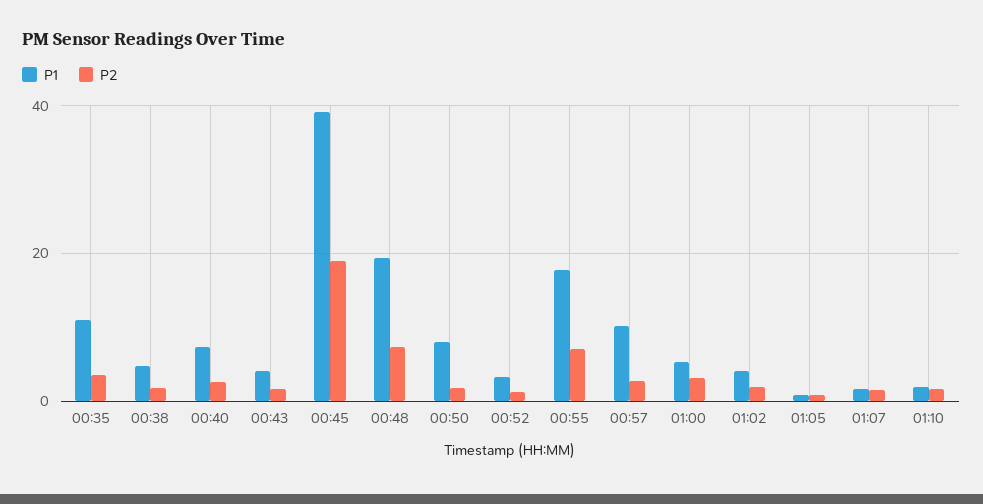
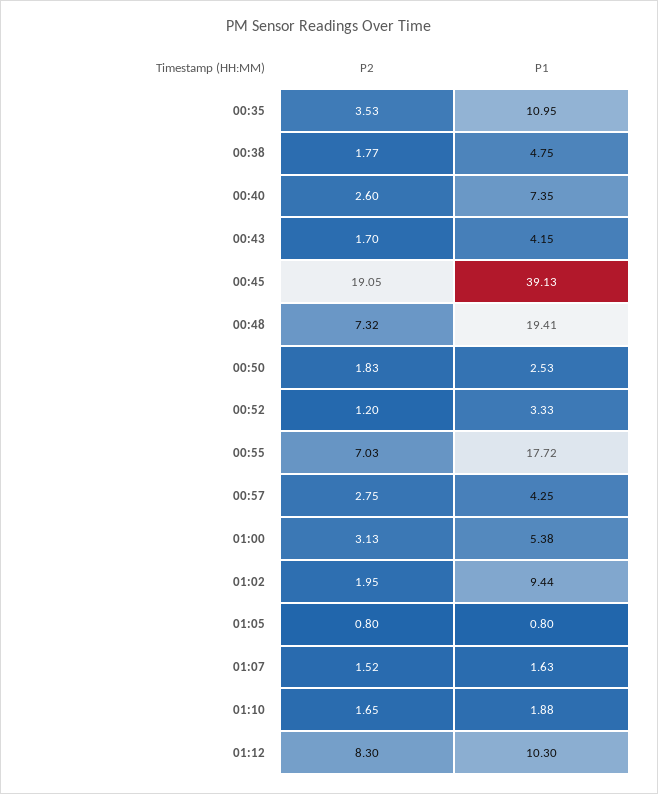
P1, 00:50: 8 -> 2.53
P1, 00:57: 10 -> 4.25
P1, 01:02: 4 -> 9.44
P2, 01:12: none -> 8.3
P1, 01:12: none -> 10.3

